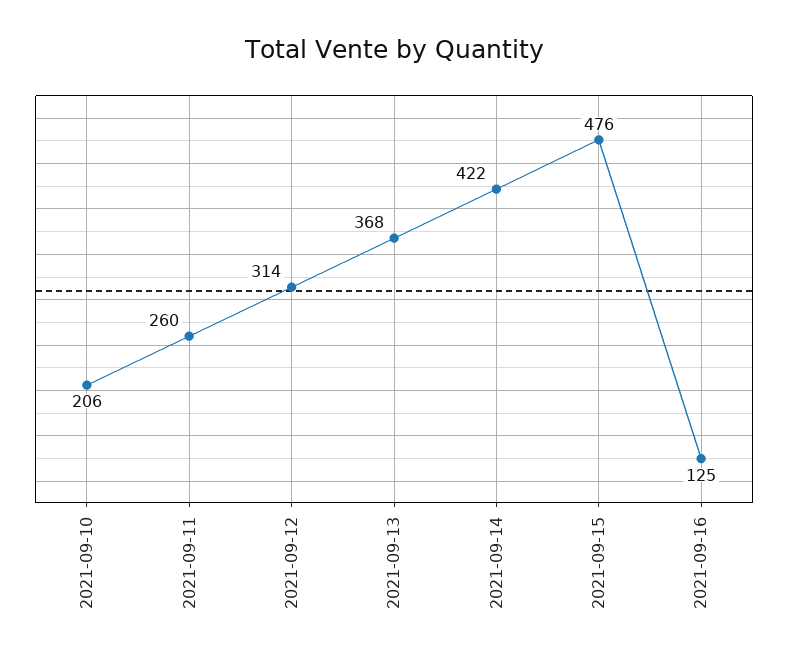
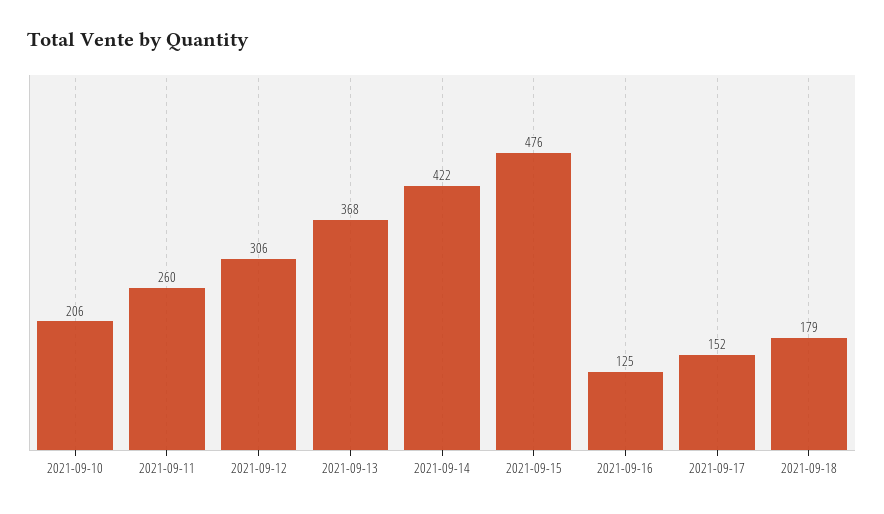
2021-09-12: 314 -> 306
2021-09-17: none -> 152
2021-09-18: none -> 179

